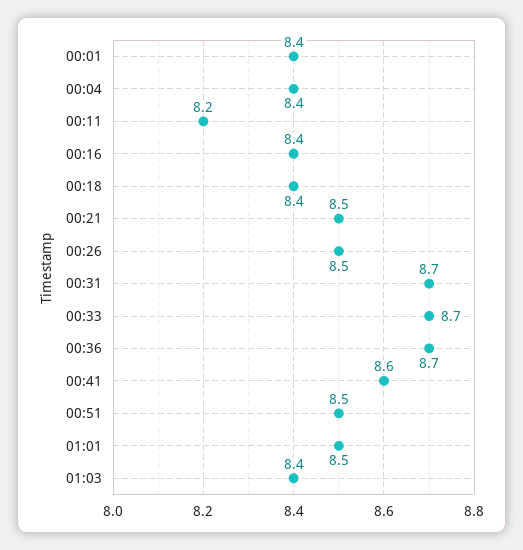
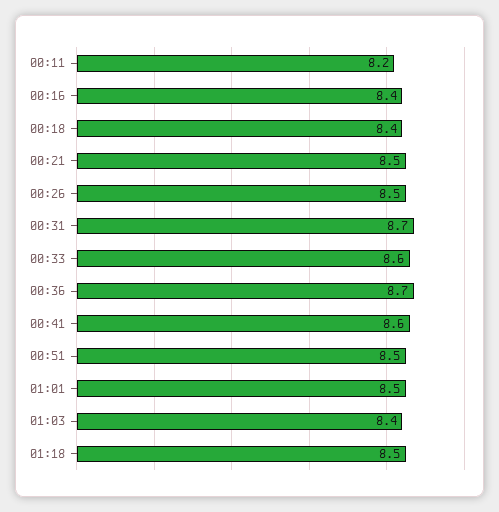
00:01: 8.4 -> none
00:04: 8.4 -> none
00:33: 8.7 -> 8.6
01:18: none -> 8.5

